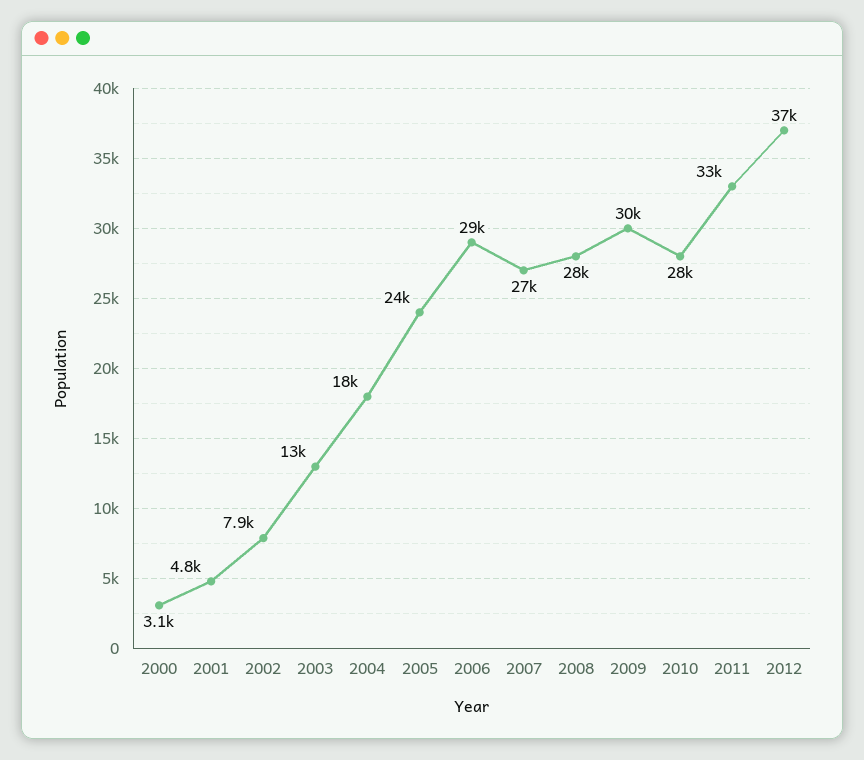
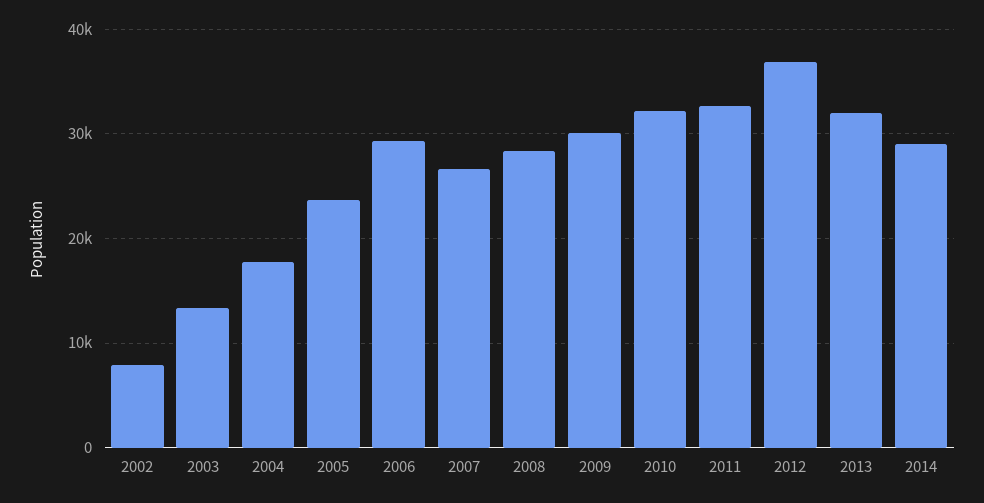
2000: 3100 -> none
2001: 4800 -> none
2010: 28000 -> 32000
2013: none -> 32000
2014: none -> 29000

